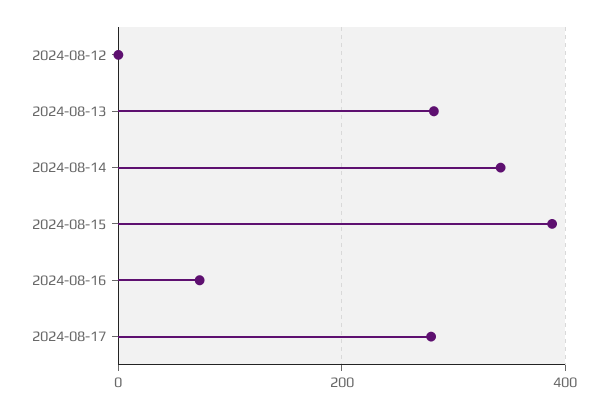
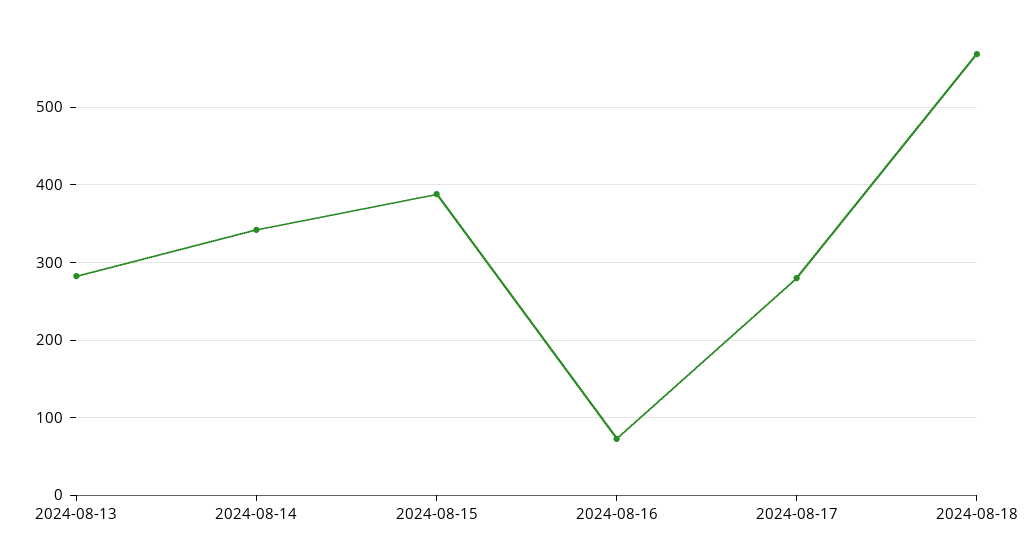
2024-08-12: 0 -> none
2024-08-18: none -> 570

